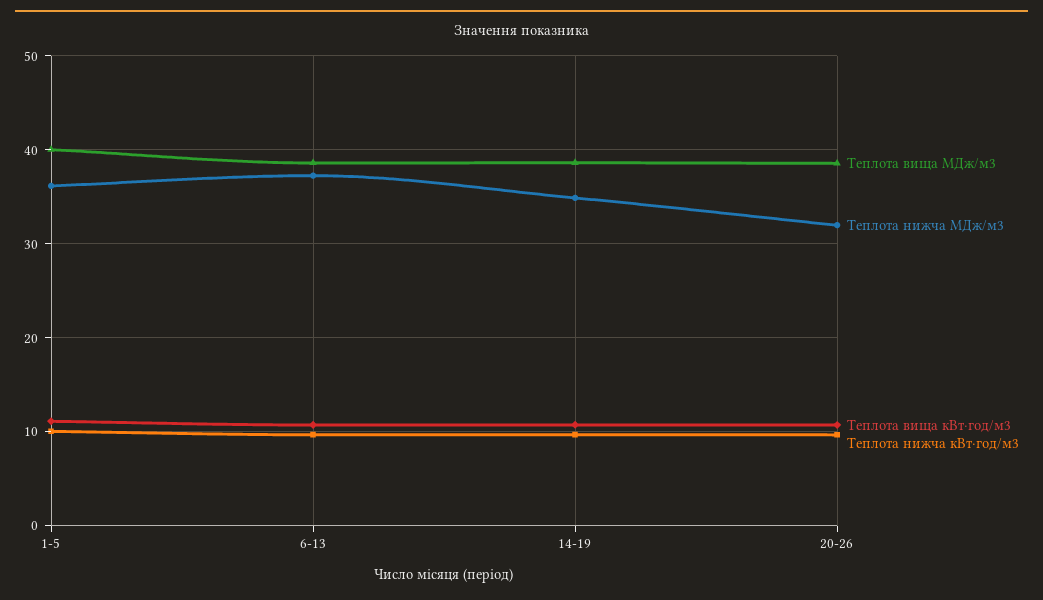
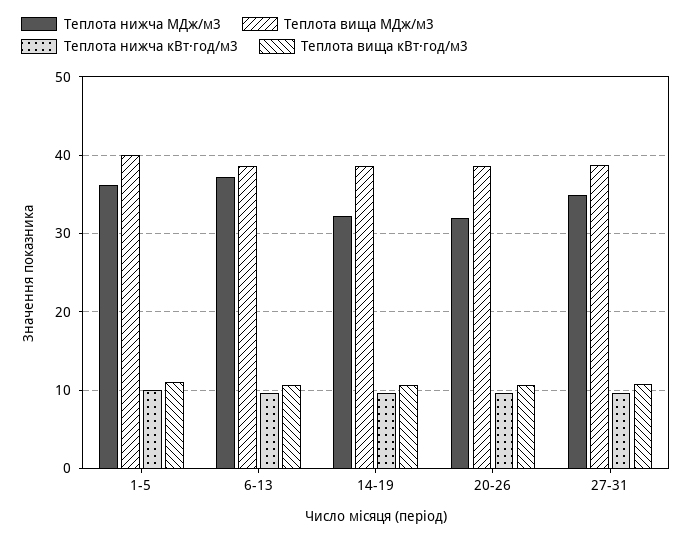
Теплота нижча МДж/м3, 14-19: 35 -> 32
Теплота нижча МДж/м3, 27-31: none -> 35
Теплота вища МДж/м3, 27-31: none -> 39
Теплота нижча кВт·год/м3, 27-31: none -> 10
Теплота вища кВт·год/м3, 27-31: none -> 11

